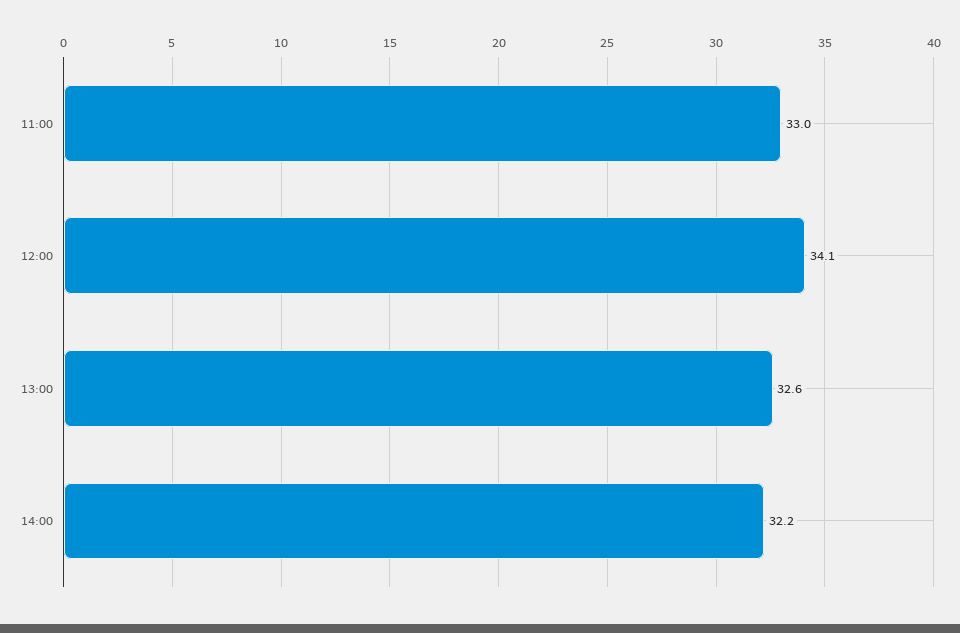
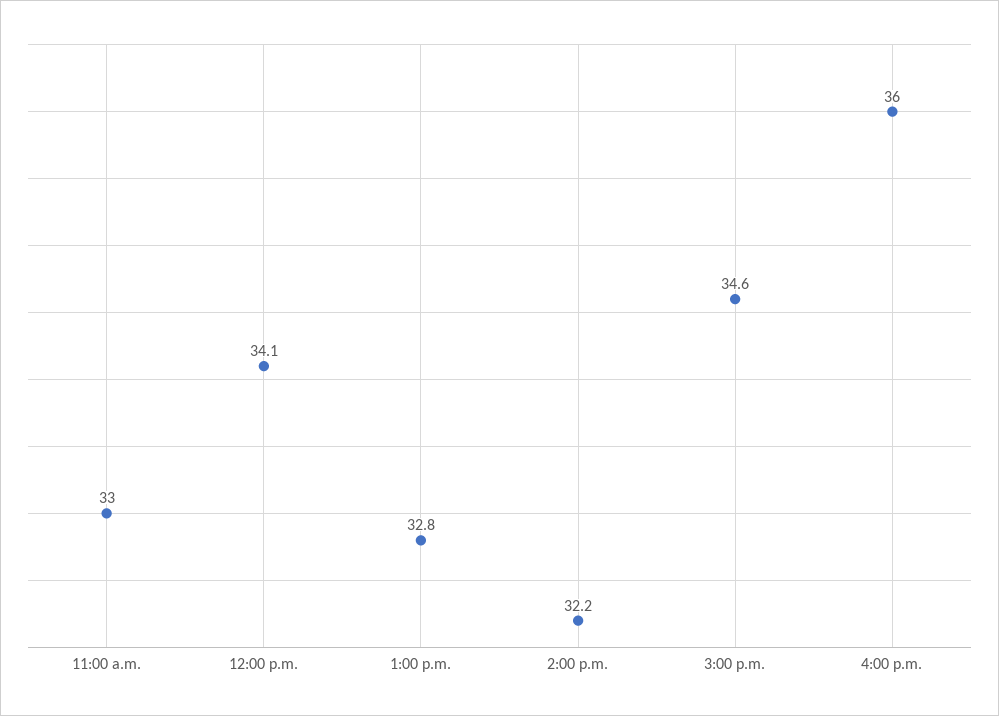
13:00: 32.6 -> 32.8
3:00 p.m.: none -> 34.6
4:00 p.m.: none -> 36

